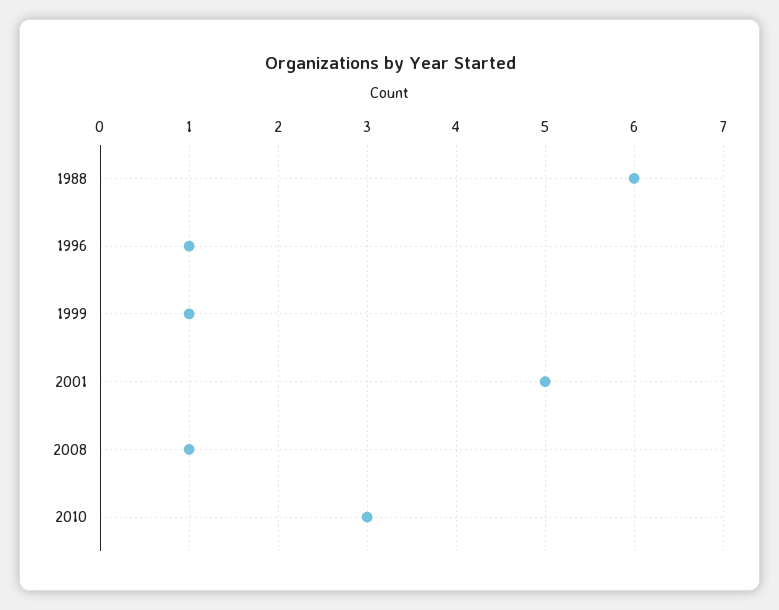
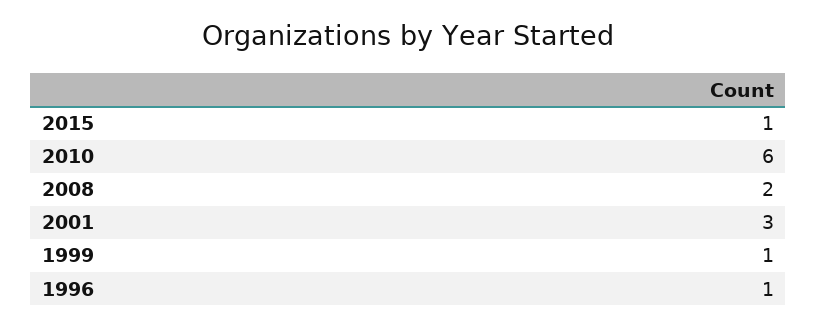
1988: 6 -> none
2001: 5 -> 3
2008: 1 -> 2
2010: 3 -> 6
2015: none -> 1

